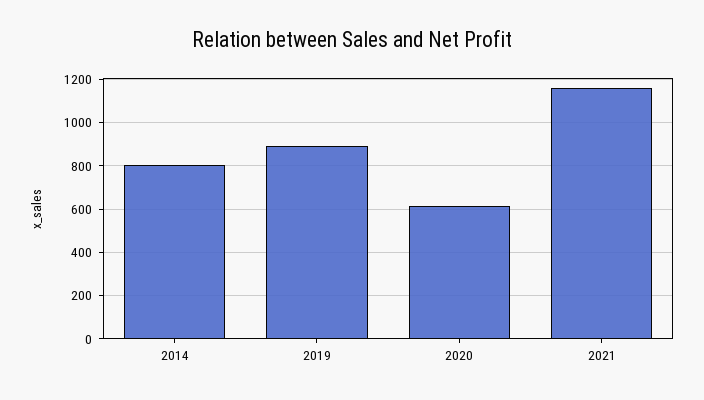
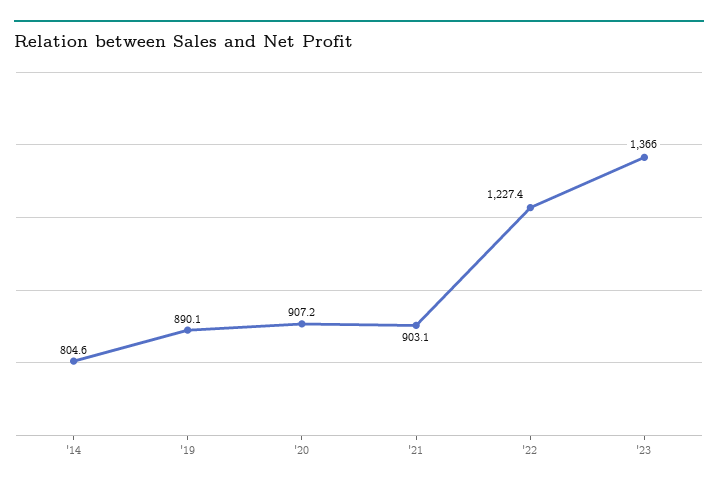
2020: 600 -> 907.2
2021: 1150 -> 903.1
'22: none -> 1227.4
'23: none -> 1366

